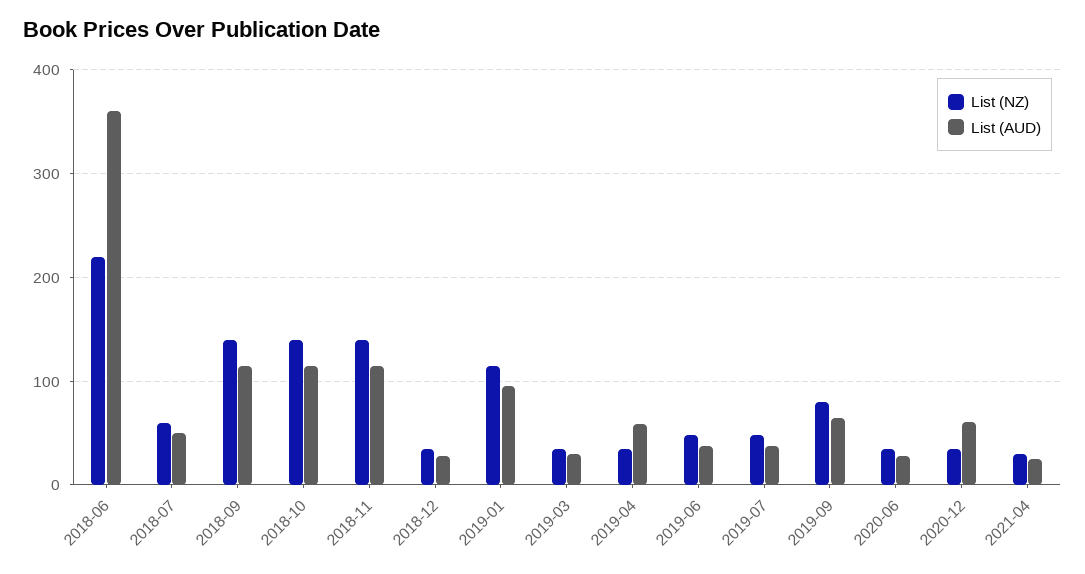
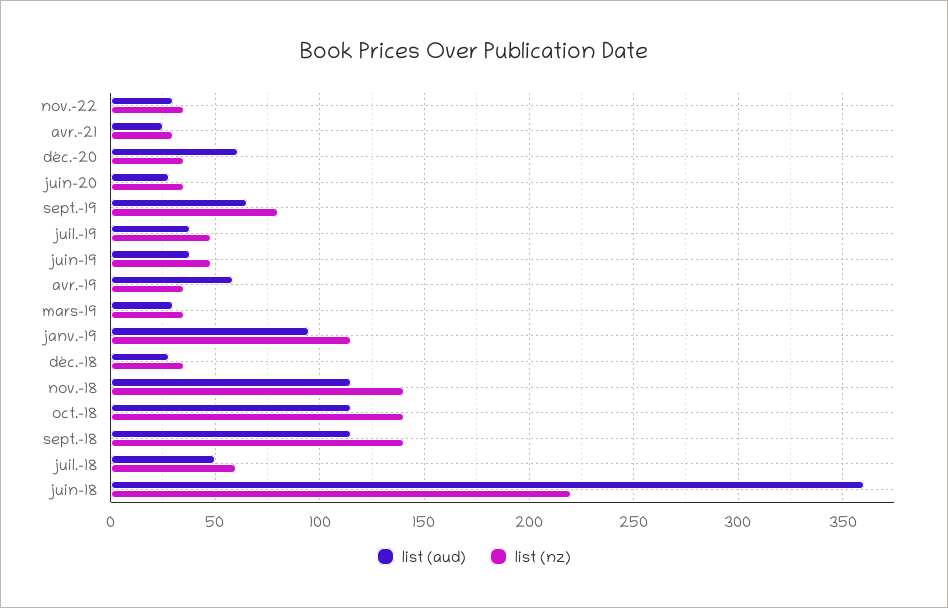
List (AUD), nov.-22: none -> 30
List (NZ), nov.-22: none -> 35

